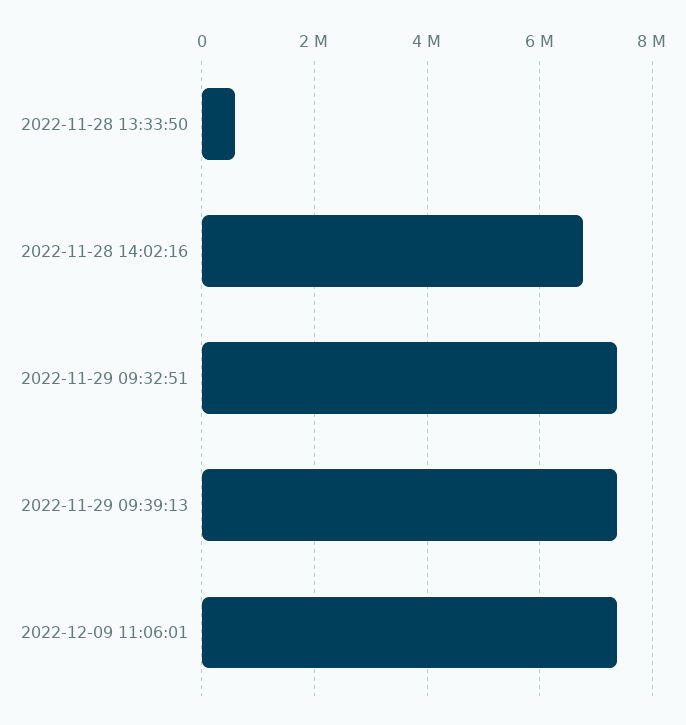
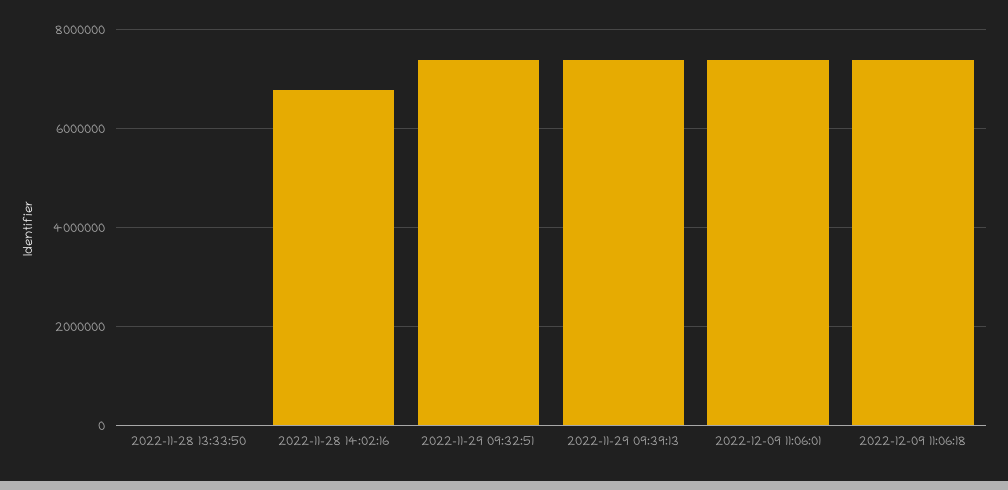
2022-11-28 13:33:50: 600000 -> 0
2022-12-09 11:06:18: none -> 7400000

